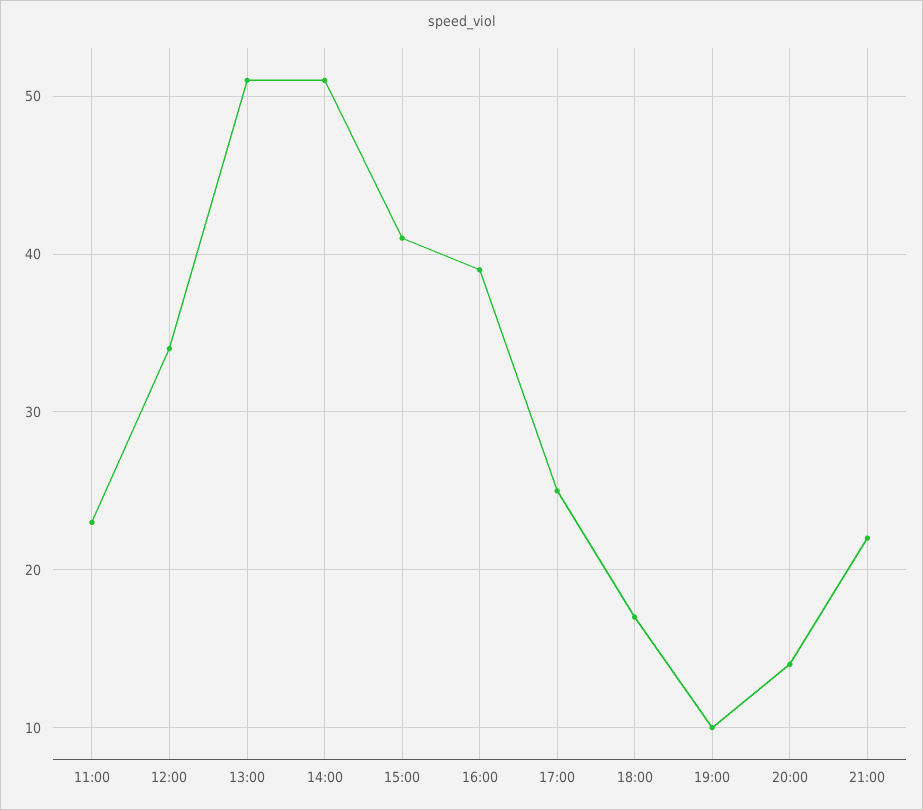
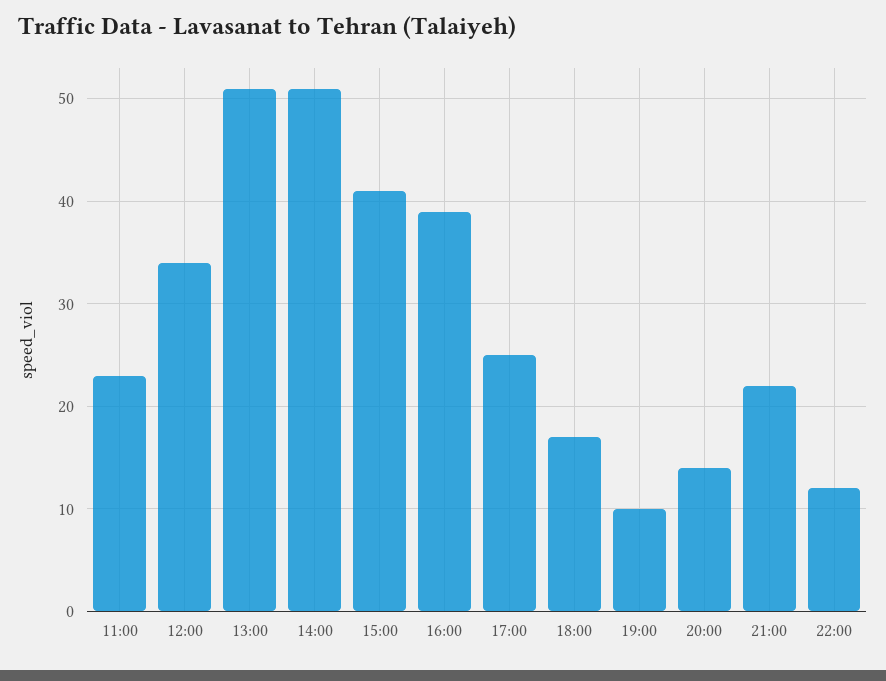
22:00: none -> 12

